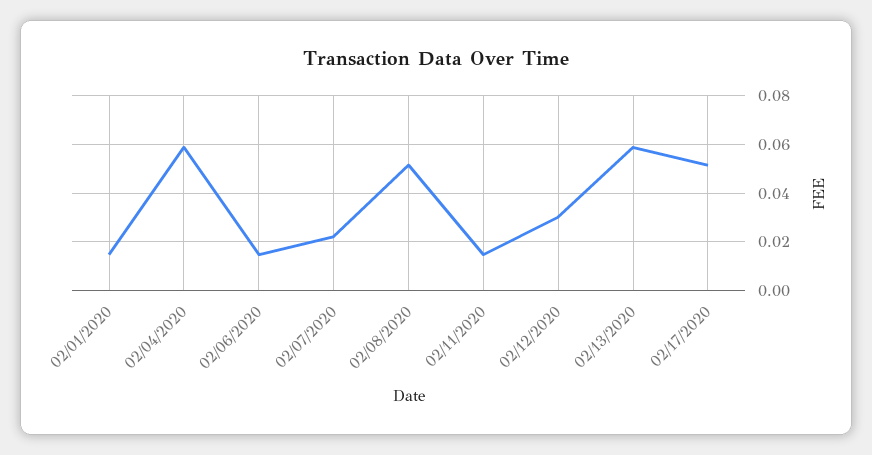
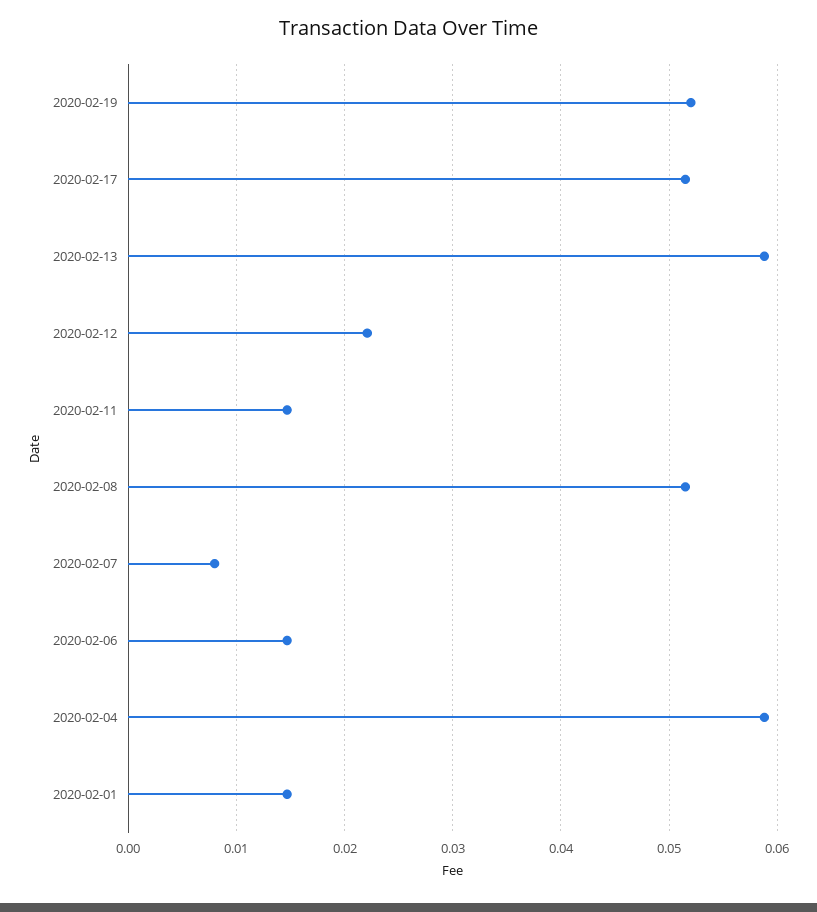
02/07/2020: 0.0225 -> 0.008
02/12/2020: 0.03 -> 0.022
2020-02-19: none -> 0.052

